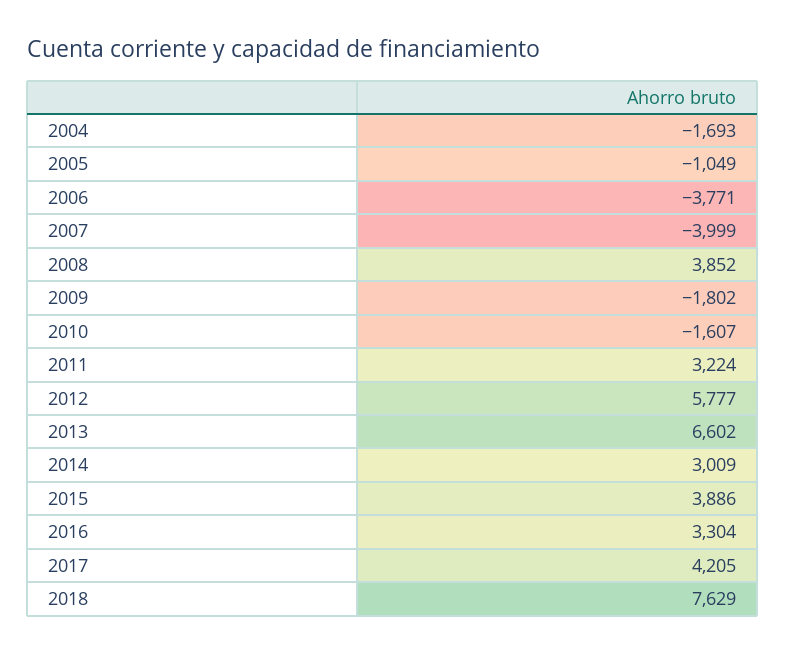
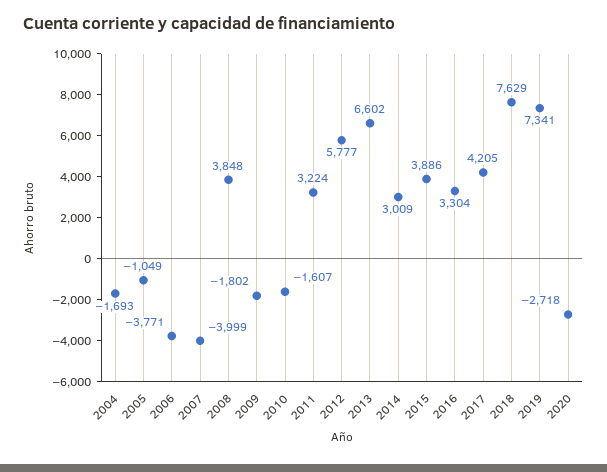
2008: 3852 -> 3848
2019: none -> 7341
2020: none -> -2718

